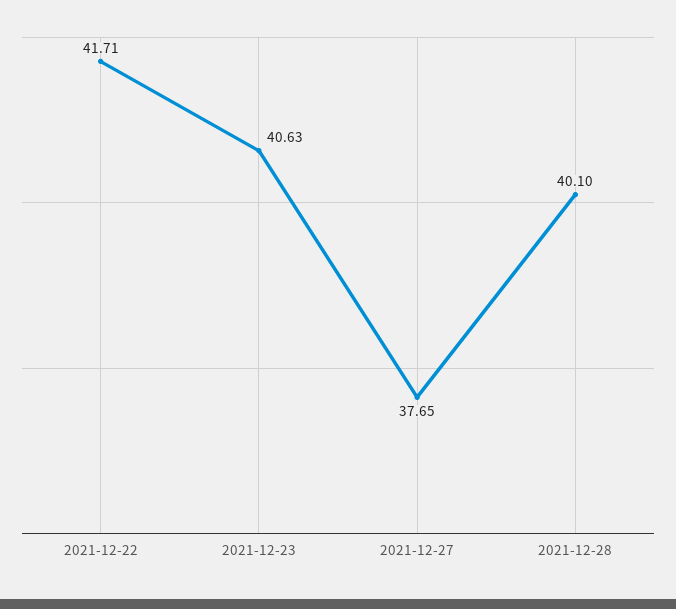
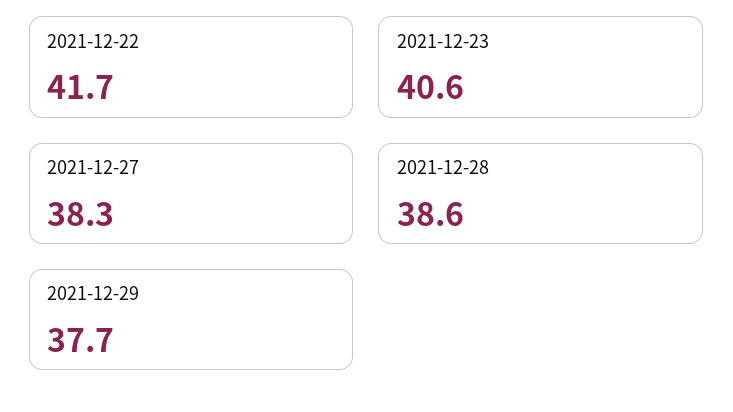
2021-12-27: 37.65 -> 38.3
2021-12-28: 40.1 -> 38.6
2021-12-29: none -> 37.7

